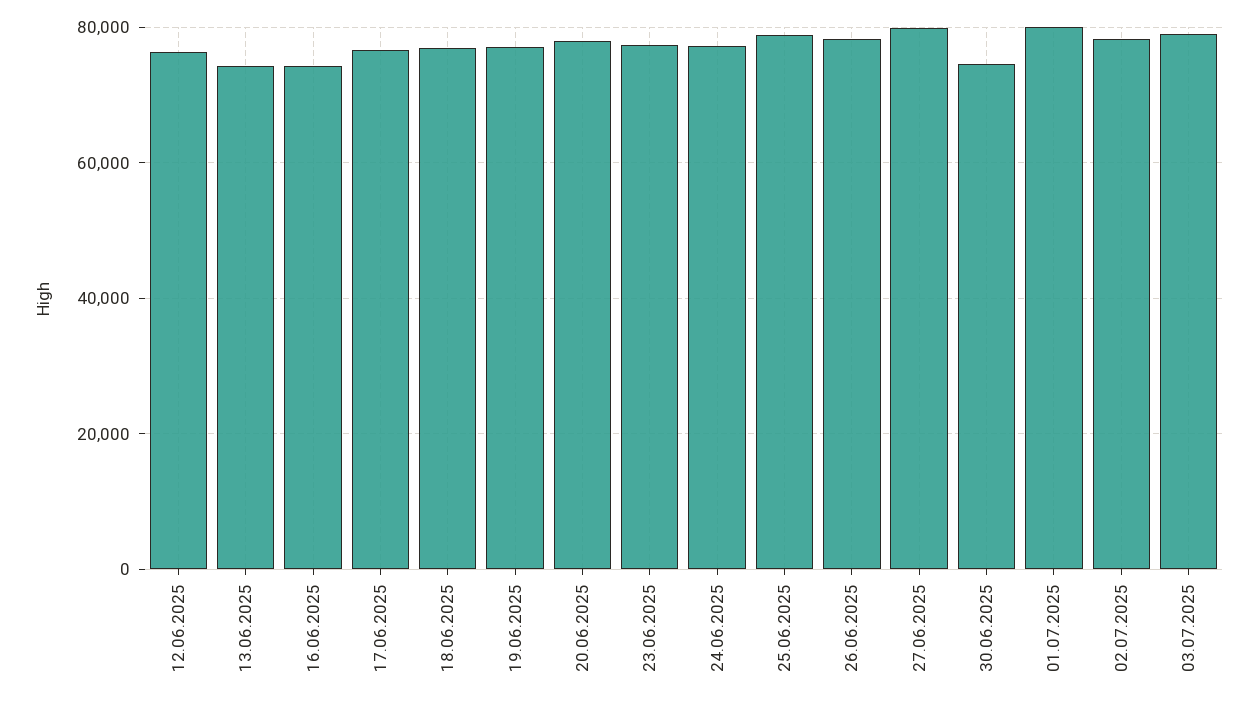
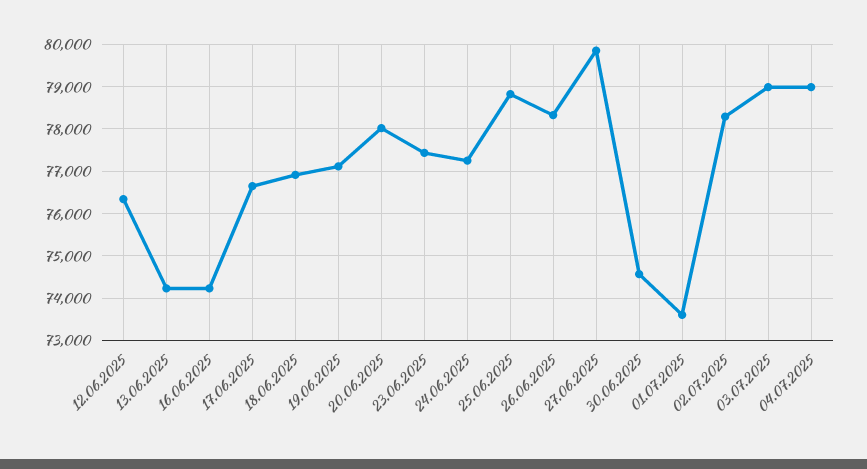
01.07.2025: 80000 -> 73600
04.07.2025: none -> 79000

